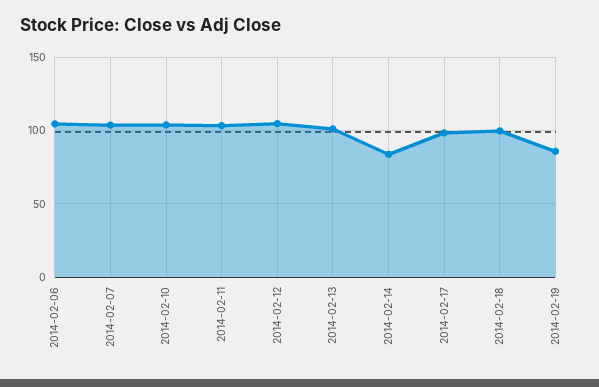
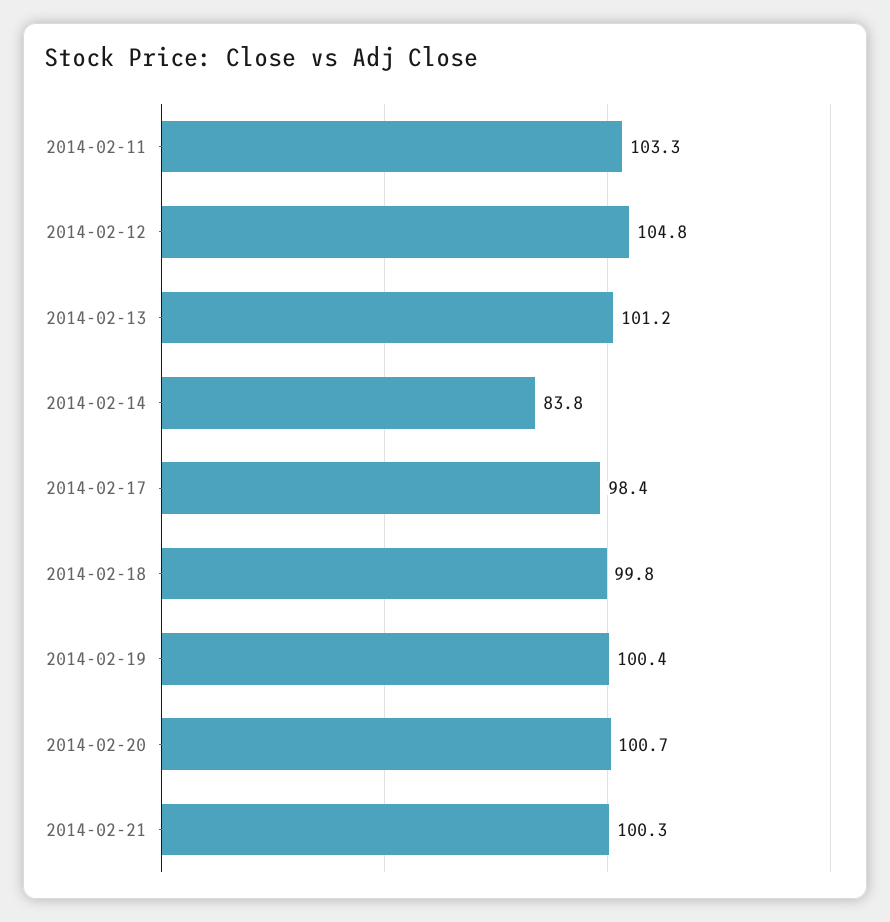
2014-02-06: 105 -> none
2014-02-07: 105 -> none
2014-02-10: 105 -> none
2014-02-19: 85 -> 100.4
2014-02-20: none -> 100.7
2014-02-21: none -> 100.3

